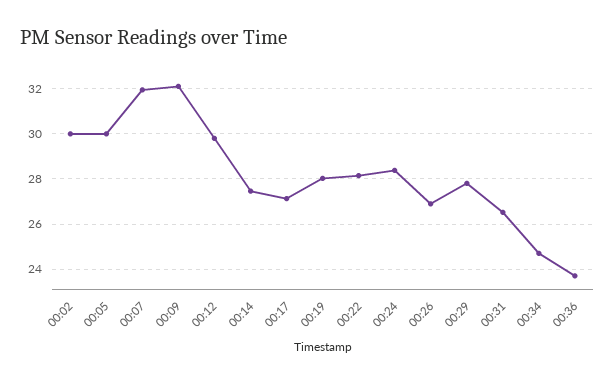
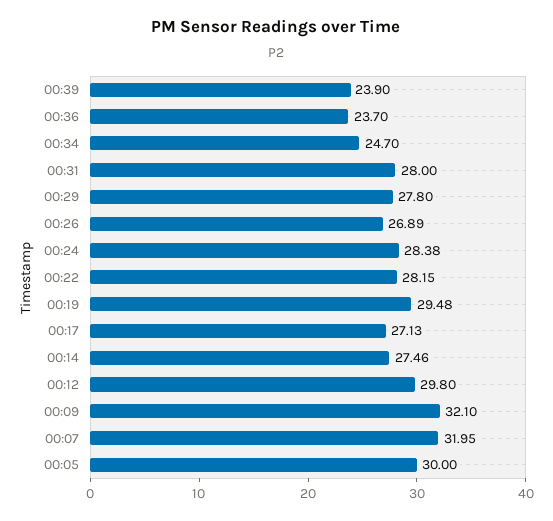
00:02: 30 -> none
00:19: 28 -> 29.48
00:31: 26.5 -> 28
00:39: none -> 23.9

